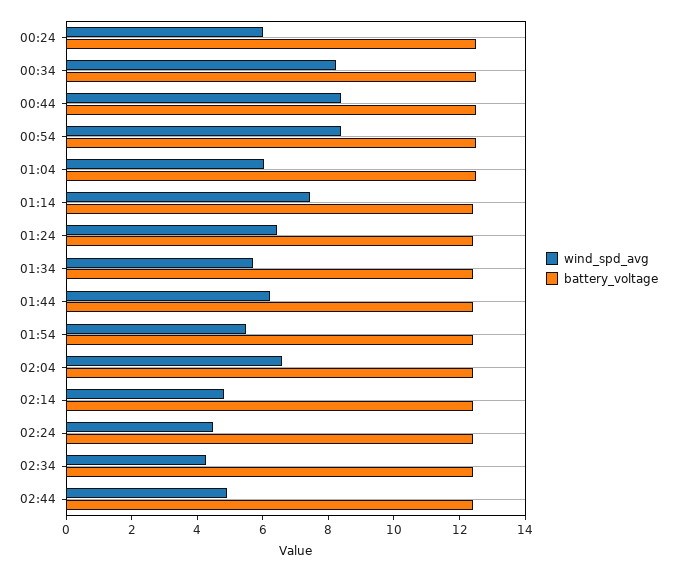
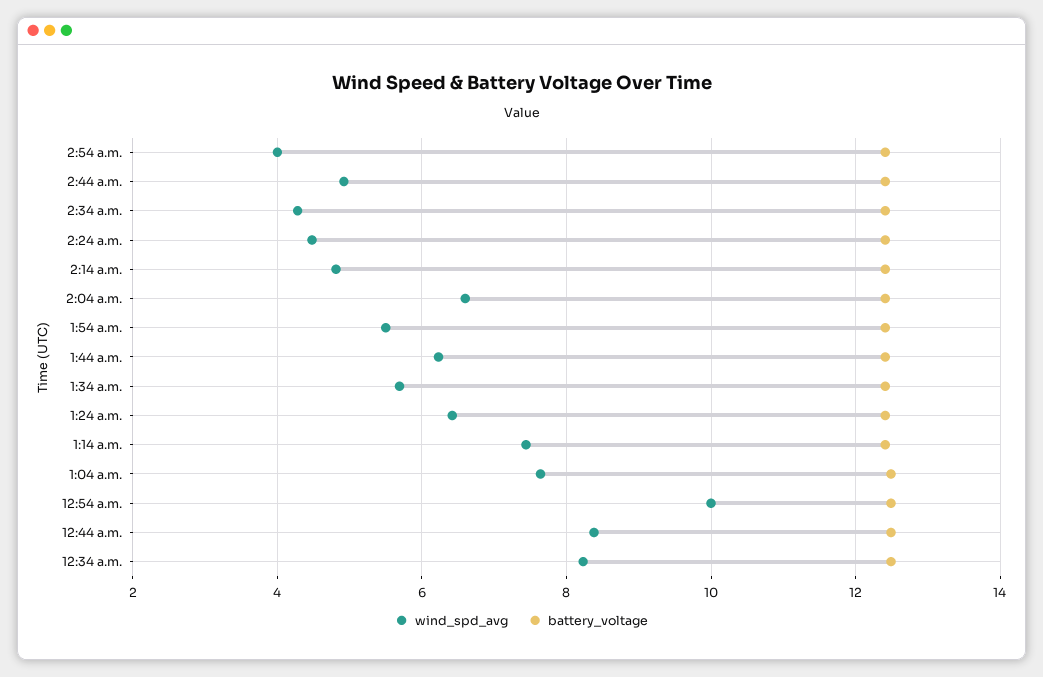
wind_spd_avg, 00:24: 6 -> none
battery_voltage, 00:24: 12.5 -> none
wind_spd_avg, 00:54: 8.5 -> 10
wind_spd_avg, 01:04: 6 -> 7.6
wind_spd_avg, 2:54 a.m.: none -> 4
battery_voltage, 2:54 a.m.: none -> 12.4

